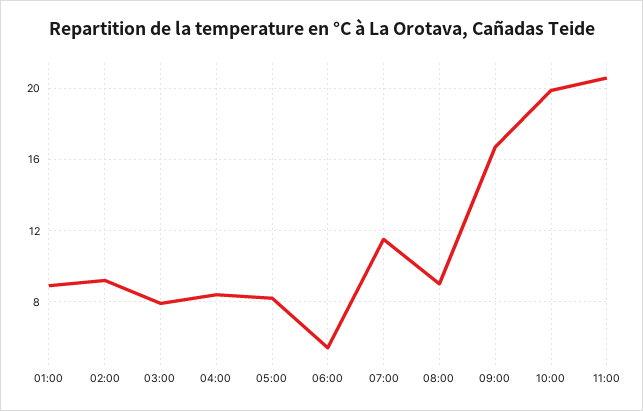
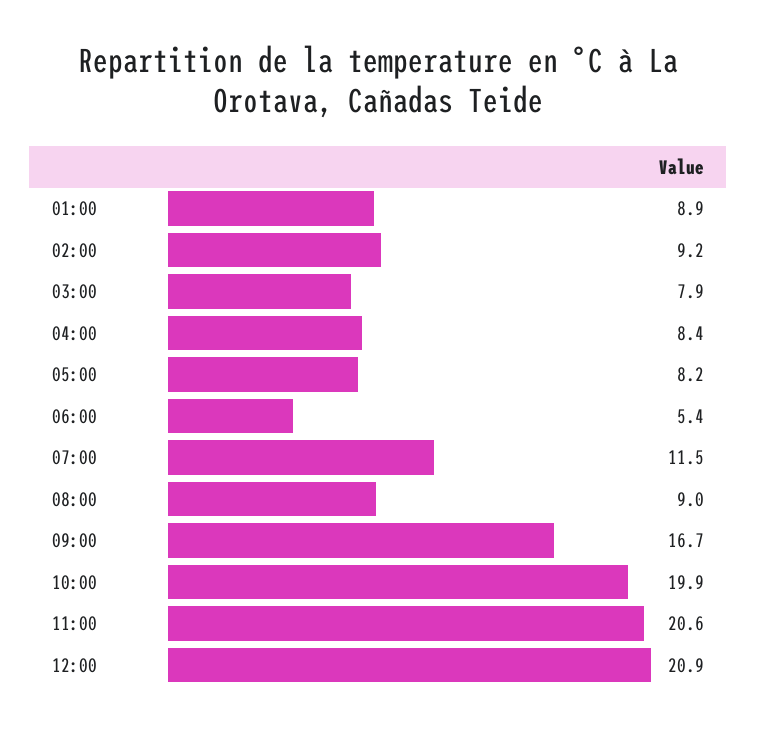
12:00: none -> 20.9

